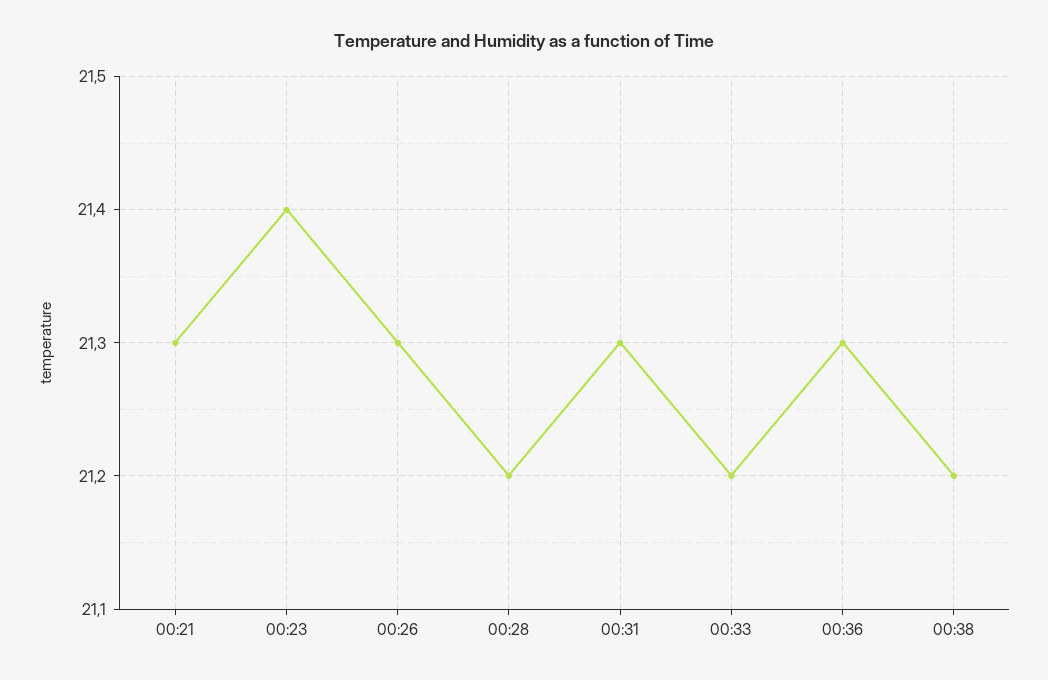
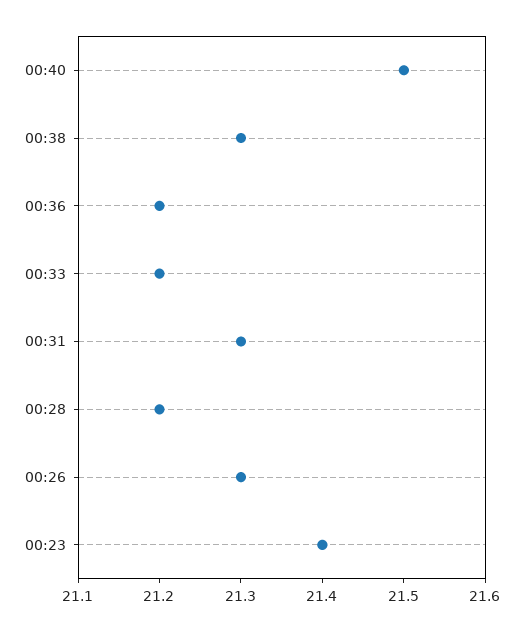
00:21: 21.3 -> none
00:36: 21.3 -> 21.2
00:38: 21.2 -> 21.3
00:40: none -> 21.5

